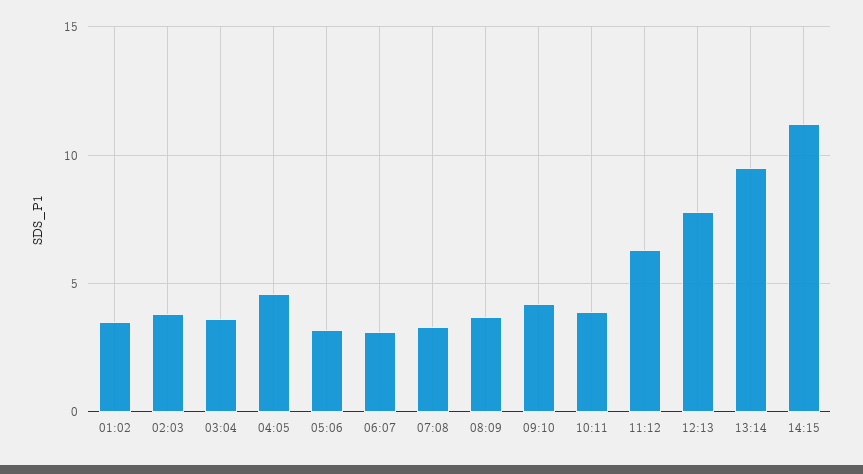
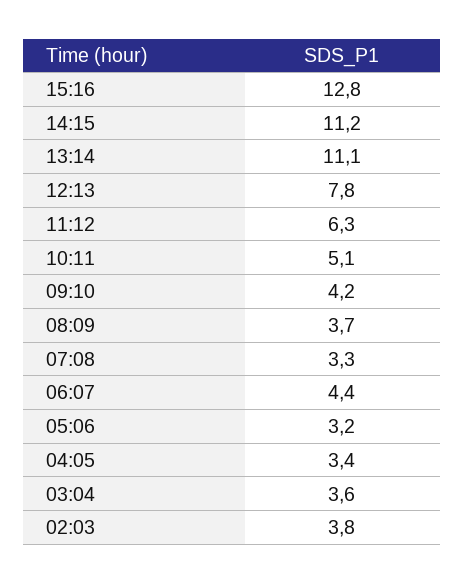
01:02: 3.5 -> none
04:05: 4.5 -> 3.4
06:07: 3 -> 4.4
10:11: 4 -> 5.1
13:14: 9.5 -> 11.1
15:16: none -> 12.8

